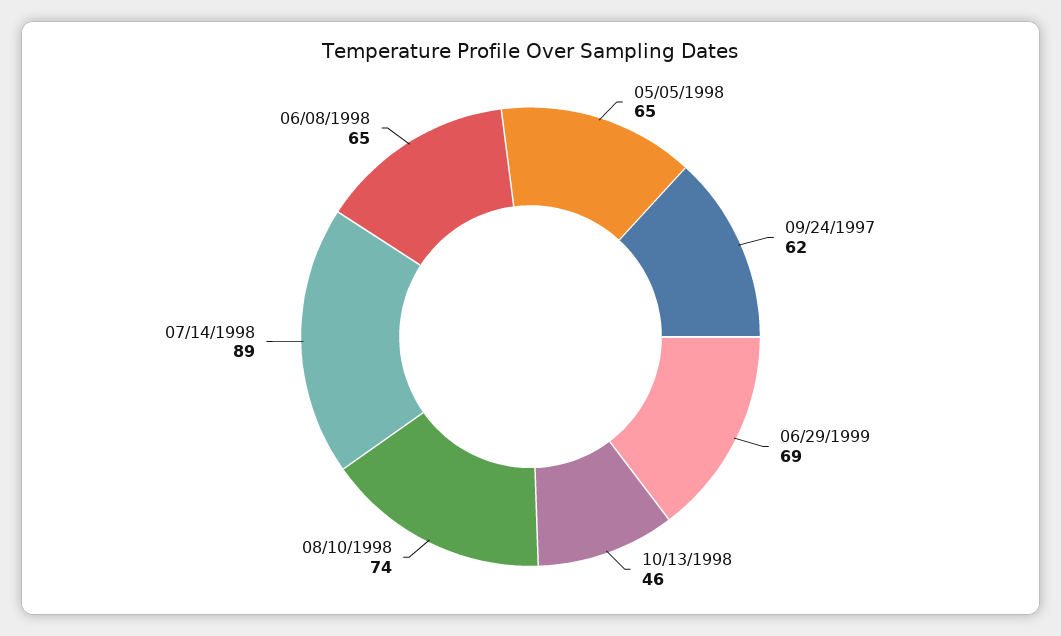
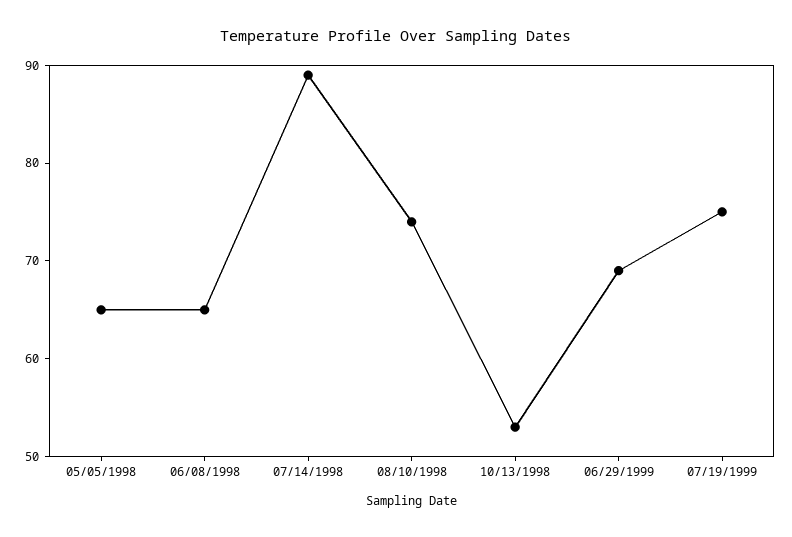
09/24/1997: 62 -> none
10/13/1998: 46 -> 53
07/19/1999: none -> 75

